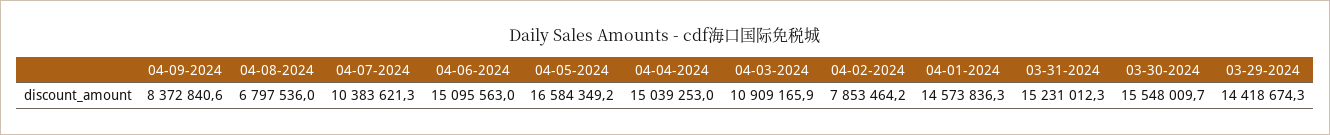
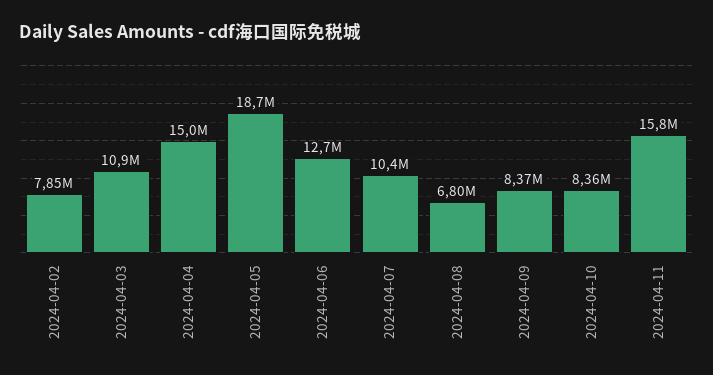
04-06-2024: 15095563 -> 12700000
04-05-2024: 16584349.2 -> 18700000
04-01-2024: 14573836.3 -> none
03-31-2024: 15231012.3 -> none
03-30-2024: 15548009.7 -> none
03-29-2024: 14418674.3 -> none
2024-04-10: none -> 8360000
2024-04-11: none -> 15800000

